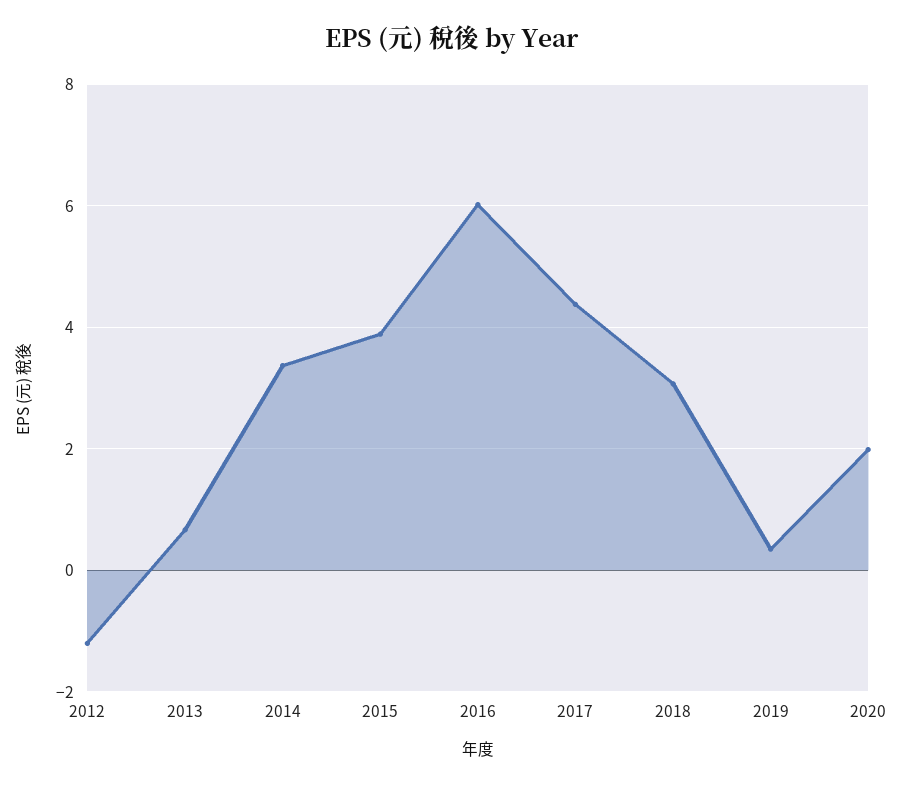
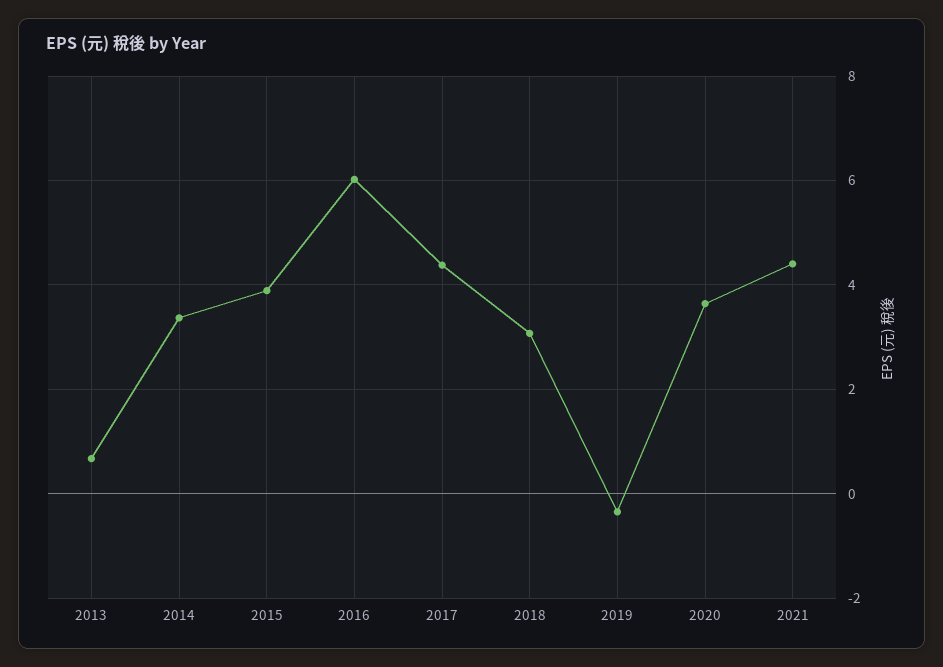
2012: -1.2 -> none
2019: 0.4 -> -0.4
2020: 2 -> 3.6
2021: none -> 4.4

